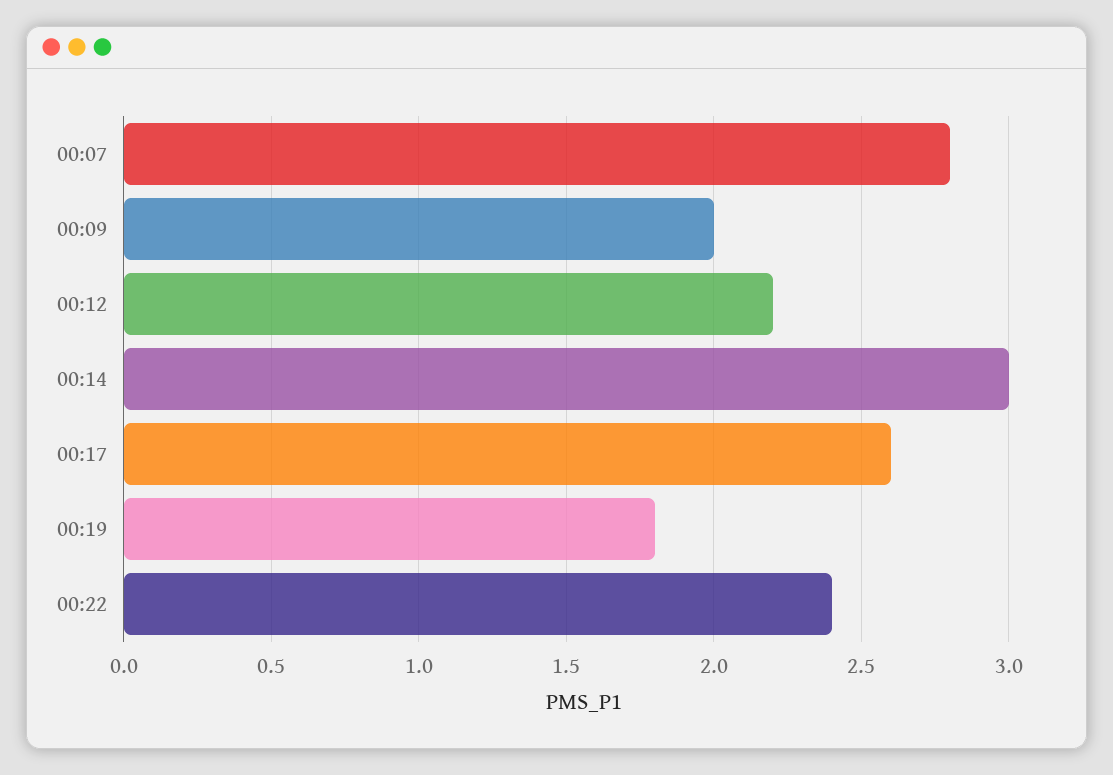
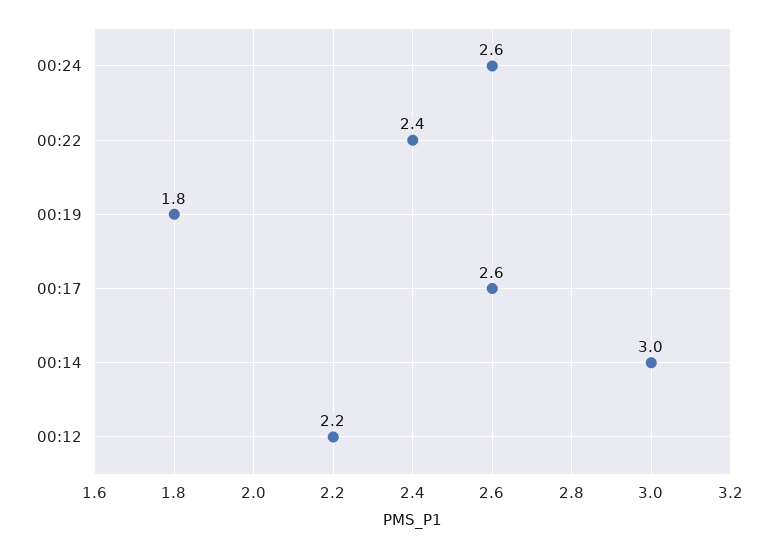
00:07: 2.8 -> none
00:09: 2 -> none
00:24: none -> 2.6

